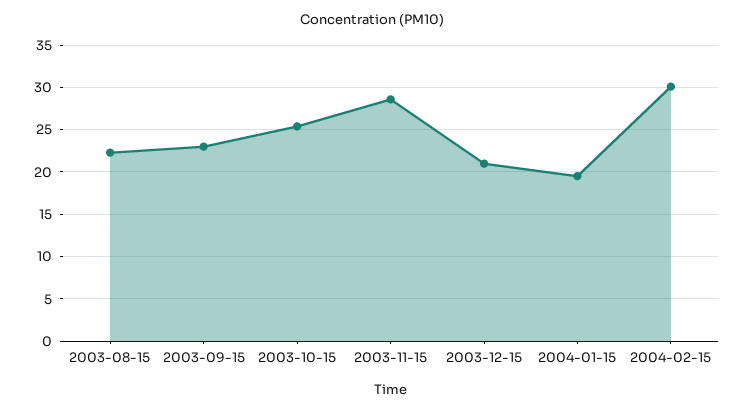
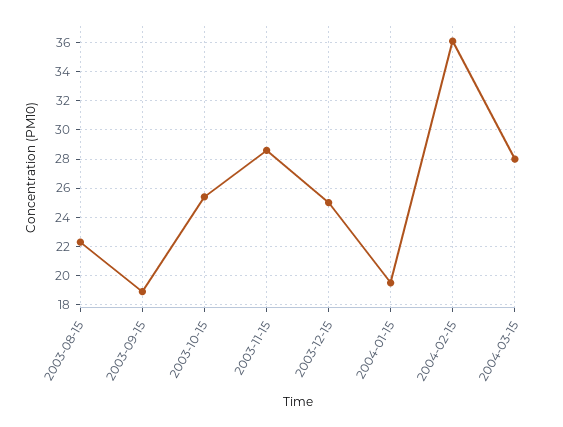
2003-09-15: 23 -> 19
2003-12-15: 21 -> 25
2004-02-15: 30 -> 36
2004-03-15: none -> 28

